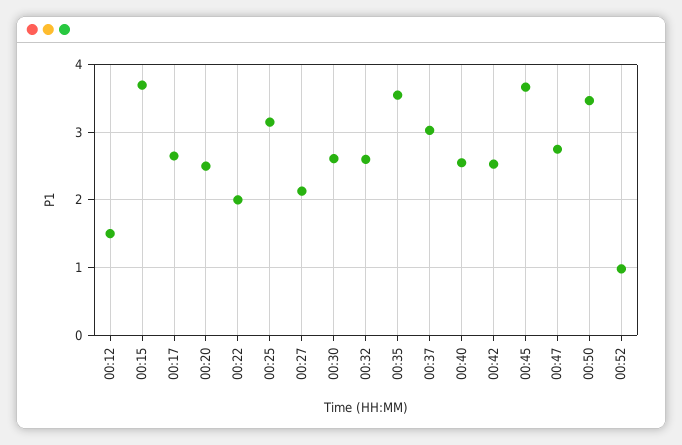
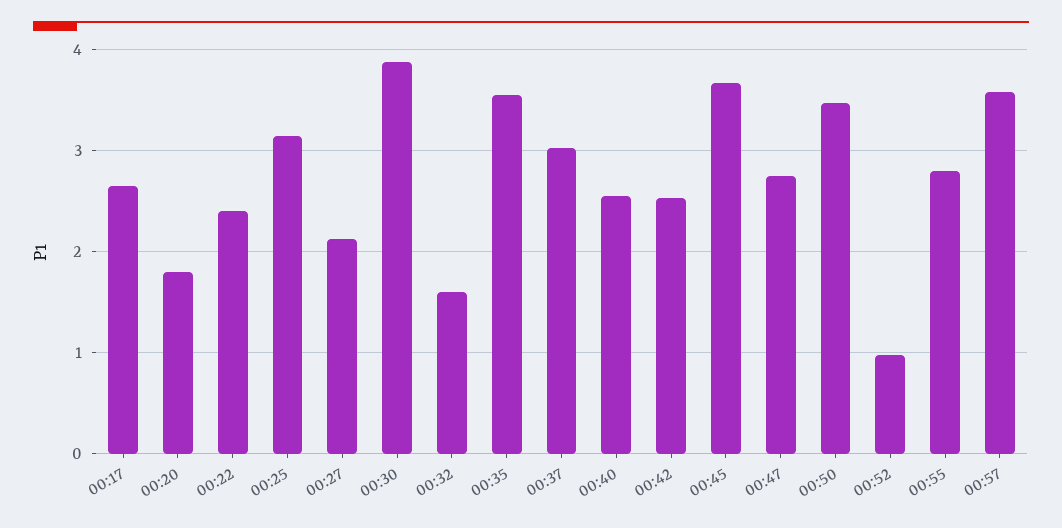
00:12: 1.5 -> none
00:15: 3.7 -> none
00:20: 2.5 -> 1.8
00:22: 2 -> 2.4
00:30: 2.6 -> 3.9
00:32: 2.6 -> 1.6
00:55: none -> 2.8
00:57: none -> 3.6

